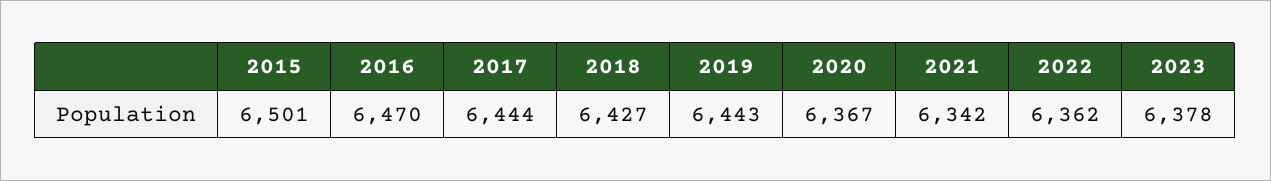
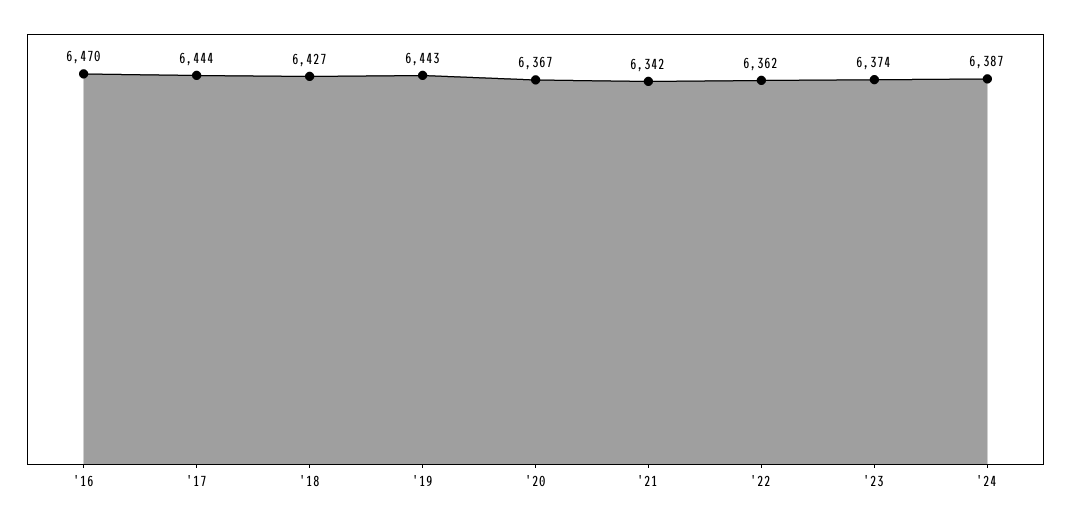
2015: 6501 -> none
2023: 6378 -> 6374
'24: none -> 6387

